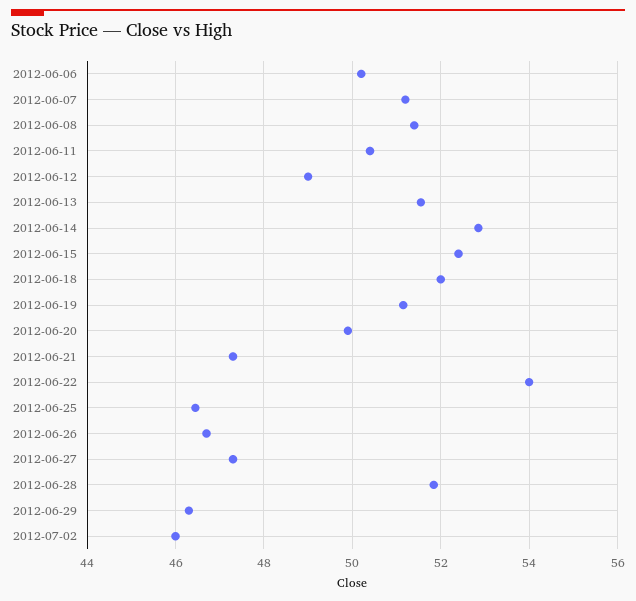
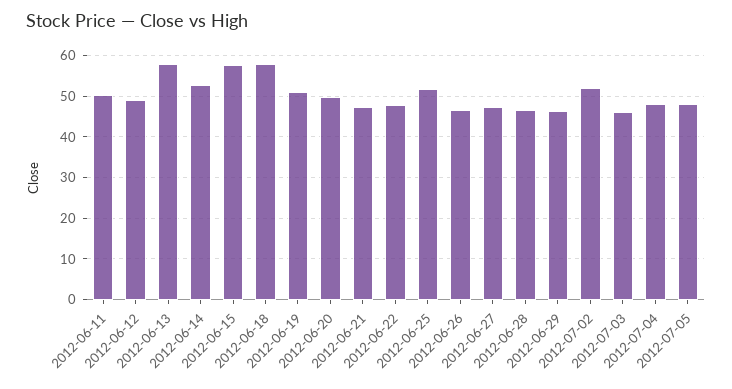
2012-06-06: 50.2 -> none
2012-06-07: 51.2 -> none
2012-06-08: 51.4 -> none
2012-06-13: 51.6 -> 58
2012-06-15: 52.4 -> 58
2012-06-18: 52 -> 58
2012-06-22: 54 -> 48
2012-06-25: 46.4 -> 52
2012-06-28: 51.8 -> 46
2012-07-02: 46 -> 52
2012-07-03: none -> 46
2012-07-04: none -> 48
2012-07-05: none -> 48

